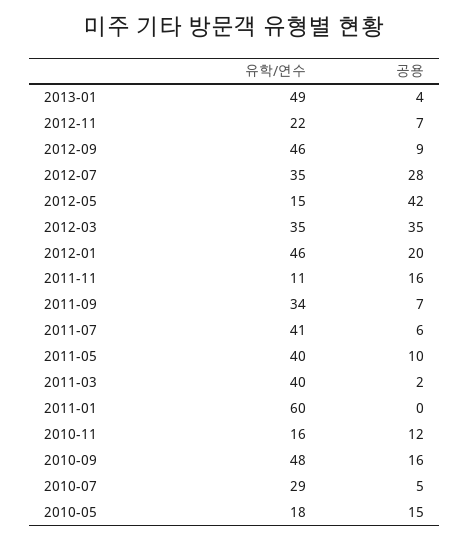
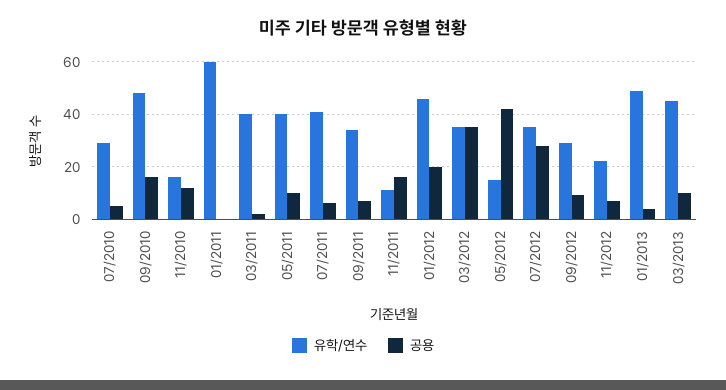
유학/연수, 2012-09: 46 -> 30
유학/연수, 2010-05: 18 -> none
공용, 2010-05: 15 -> none
유학/연수, 03/2013: none -> 45
공용, 03/2013: none -> 10

